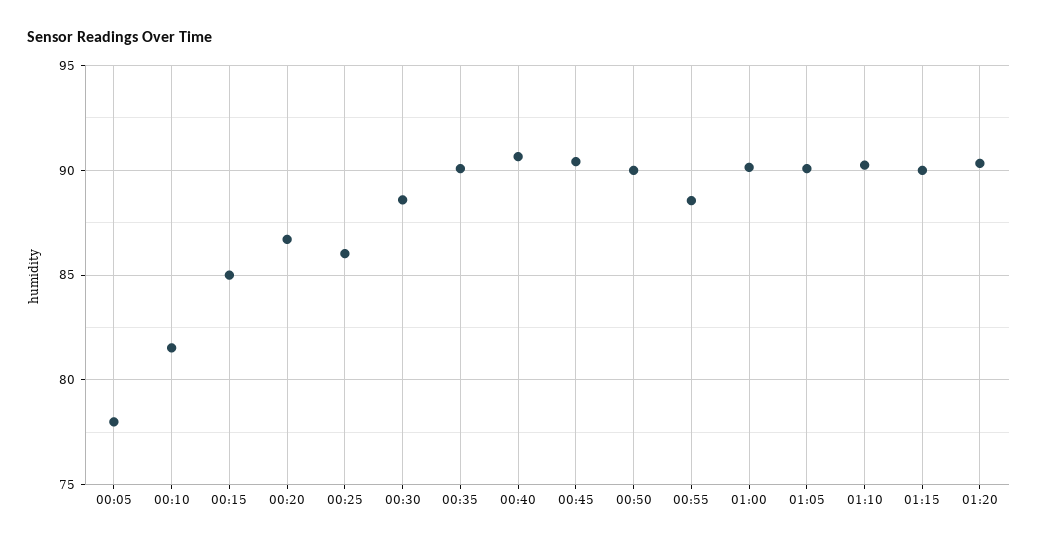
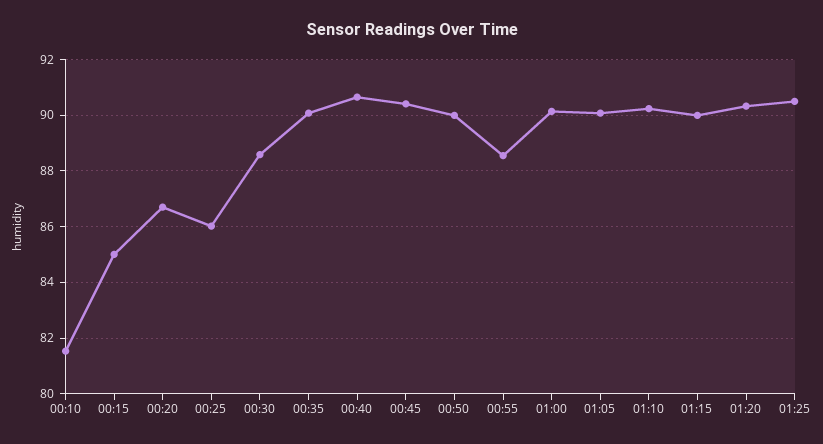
00:05: 78 -> none
01:25: none -> 90.5

